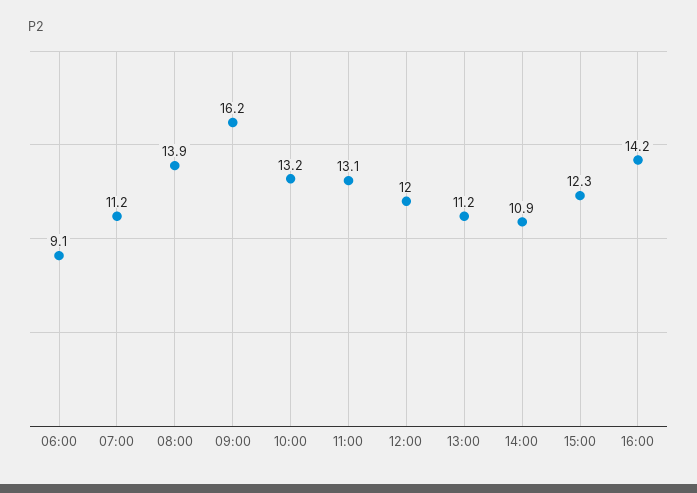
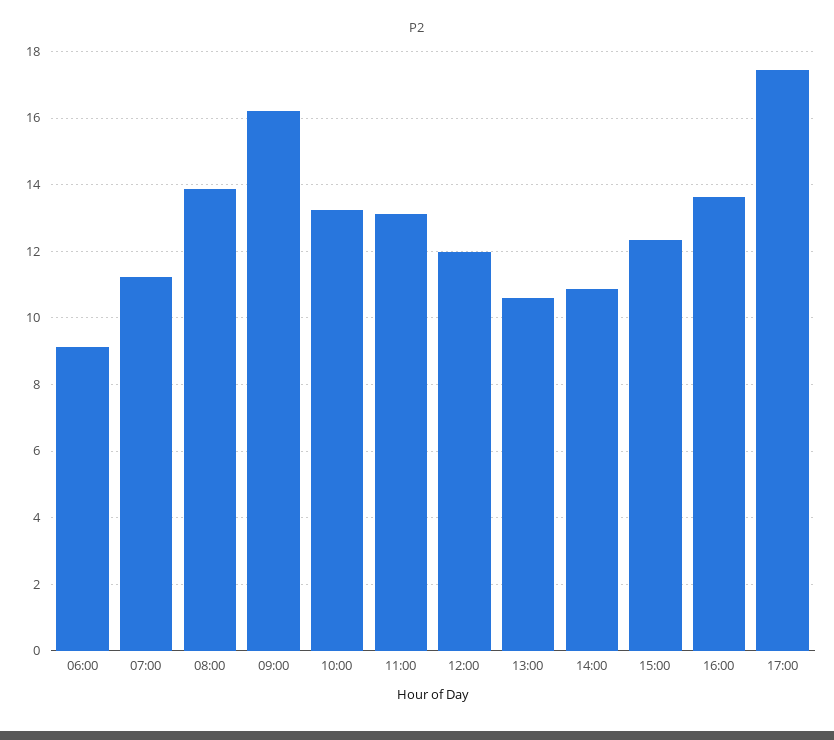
13:00: 11.2 -> 10.6
16:00: 14.2 -> 13.6
17:00: none -> 17.4

